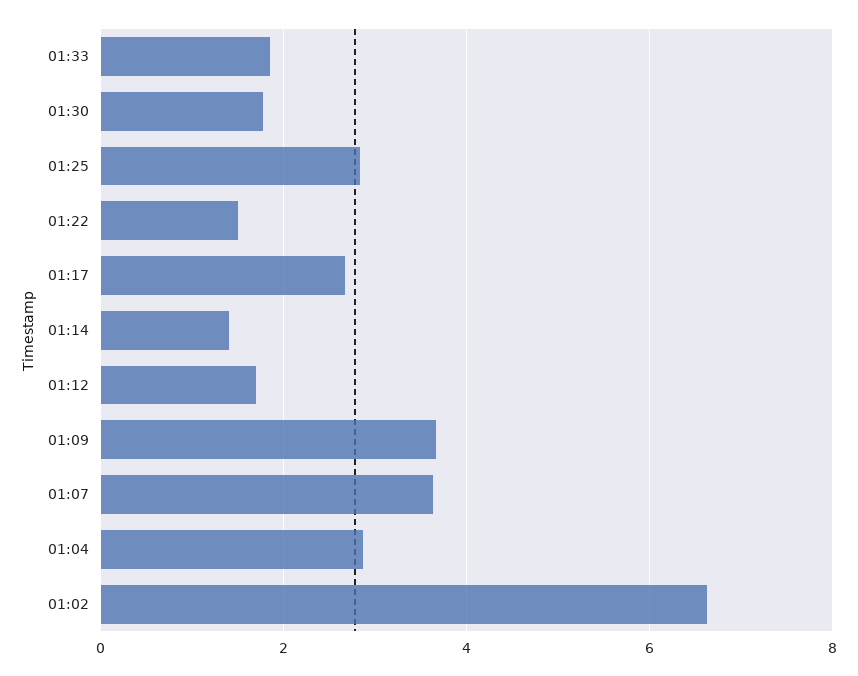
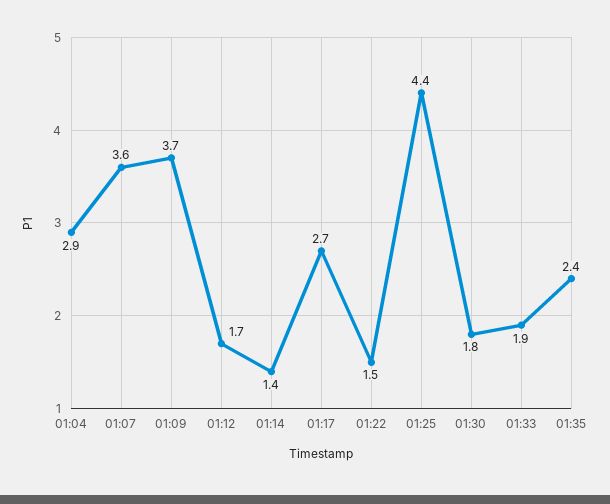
01:25: 2.8 -> 4.4
01:02: 6.6 -> none
01:35: none -> 2.4

